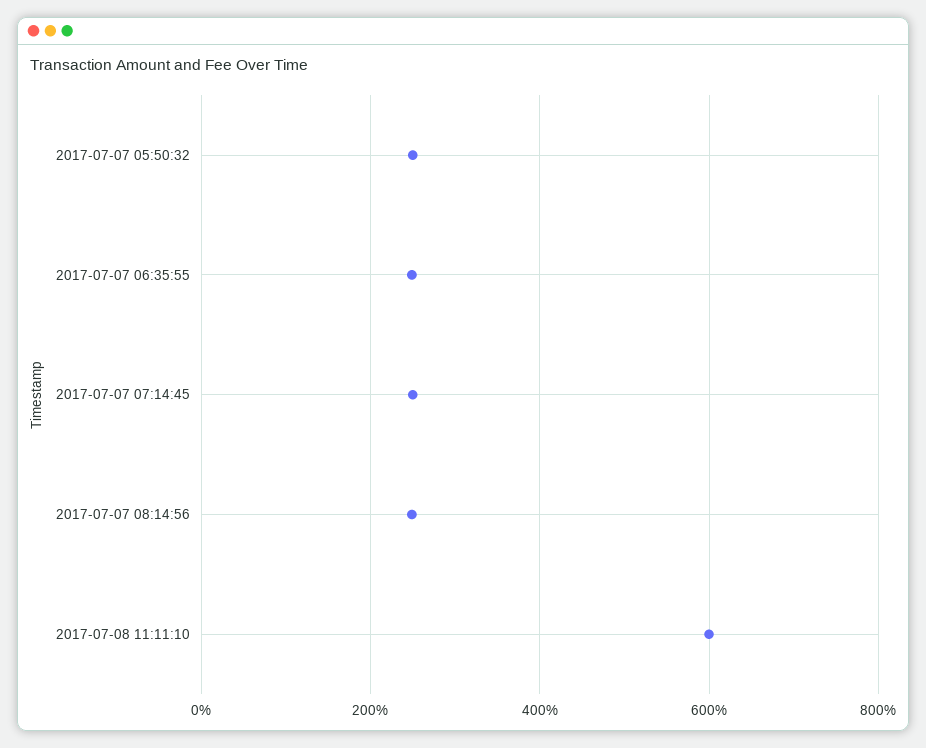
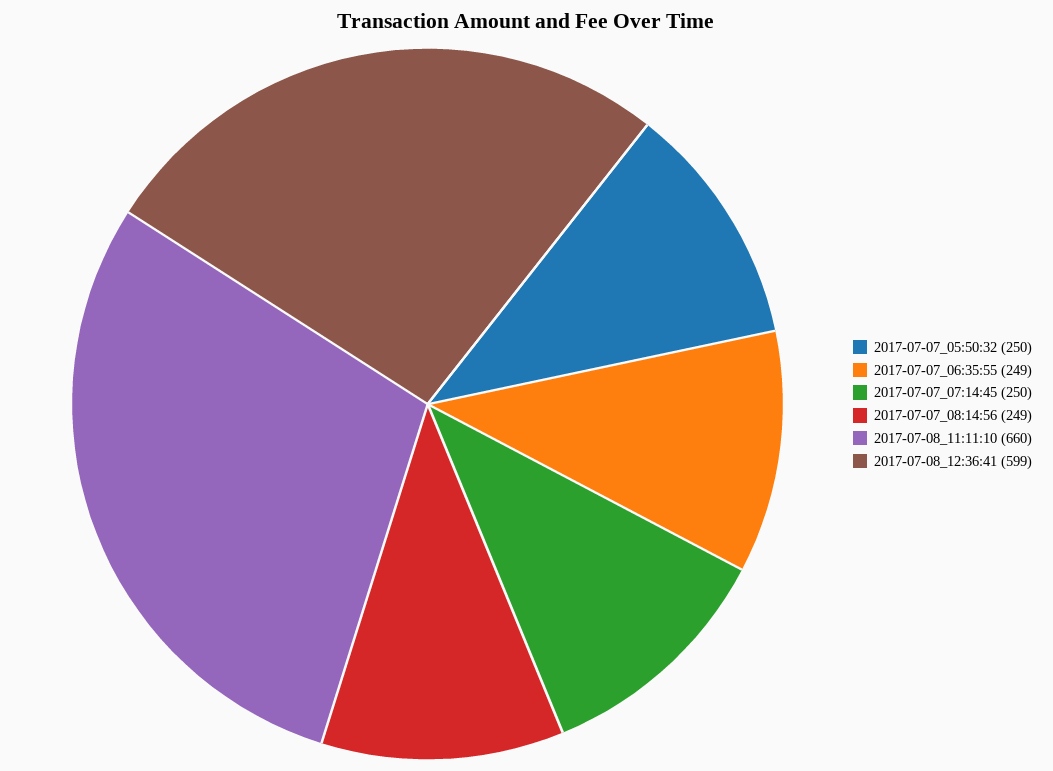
2017-07-08 11:11:10: 600 -> 660
2017-07-08_12:36:41: none -> 599

